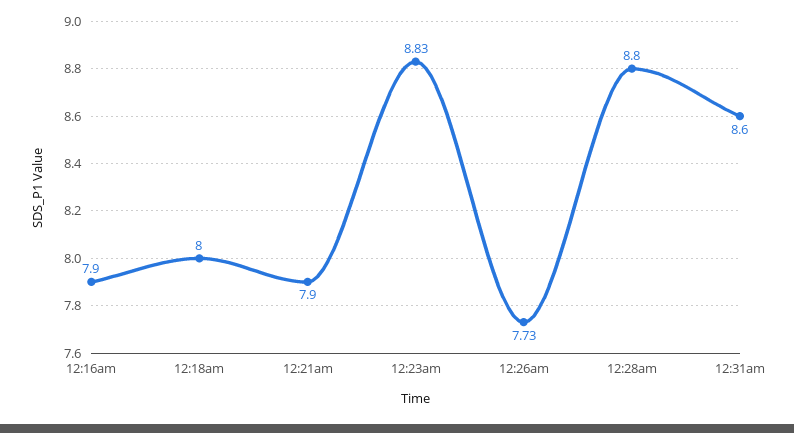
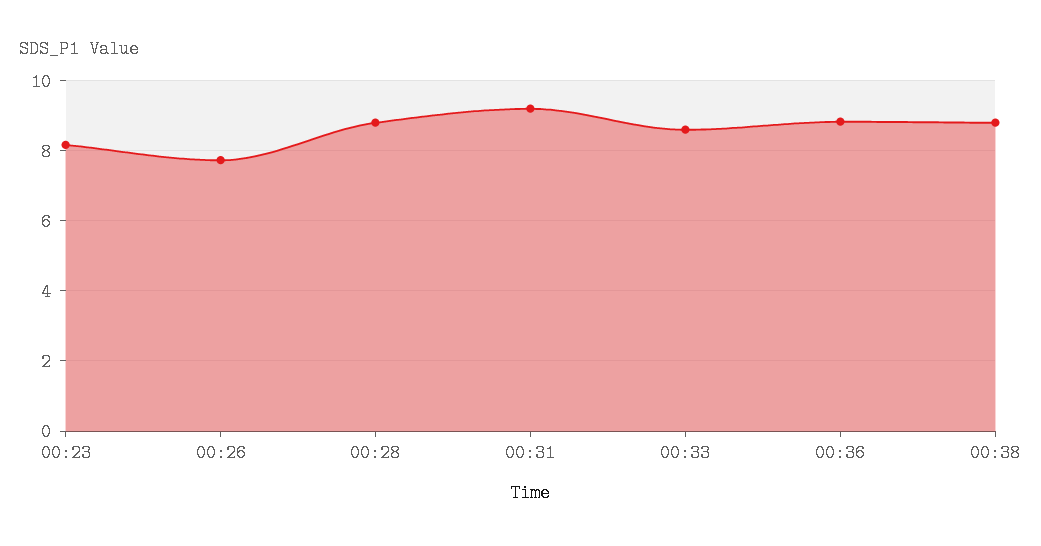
12:16am: 7.9 -> none
12:18am: 8 -> none
12:21am: 7.9 -> none
12:23am: 8.83 -> 8.2
12:31am: 8.6 -> 9.2
00:33: none -> 8.6
00:36: none -> 8.8
00:38: none -> 8.8

